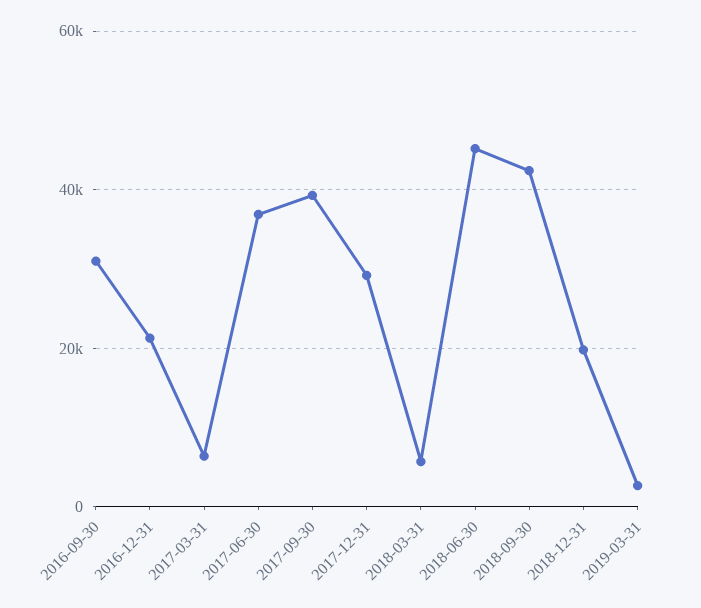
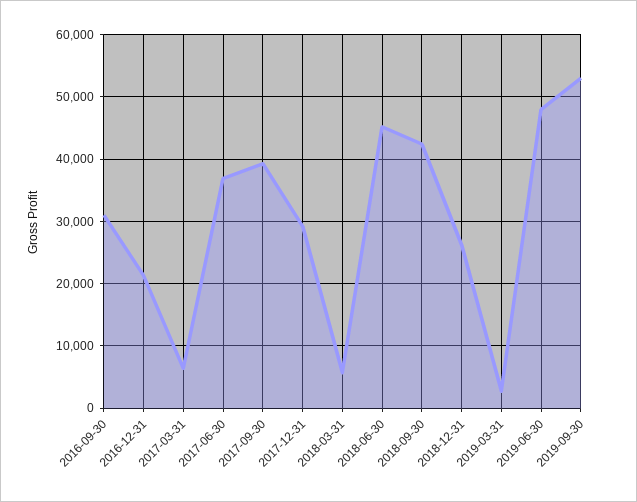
2018-12-31: 20000 -> 26000
2019-06-30: none -> 48000
2019-09-30: none -> 53000

